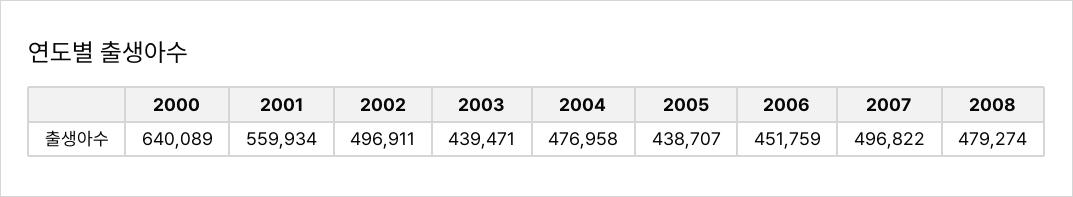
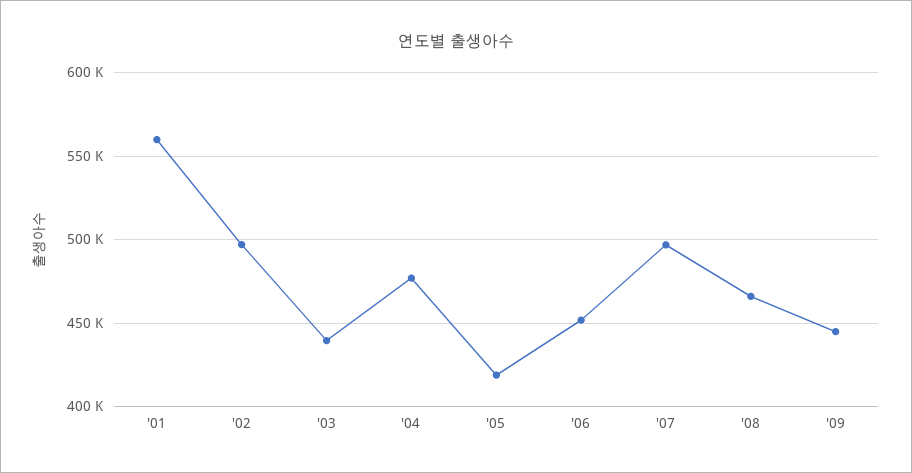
2000: 640089 -> none
2005: 438707 -> 420000
2008: 479274 -> 465000
'09: none -> 445000

